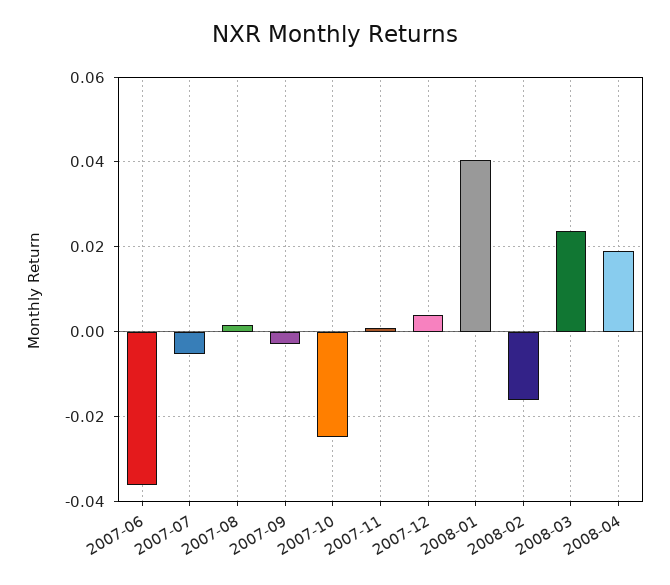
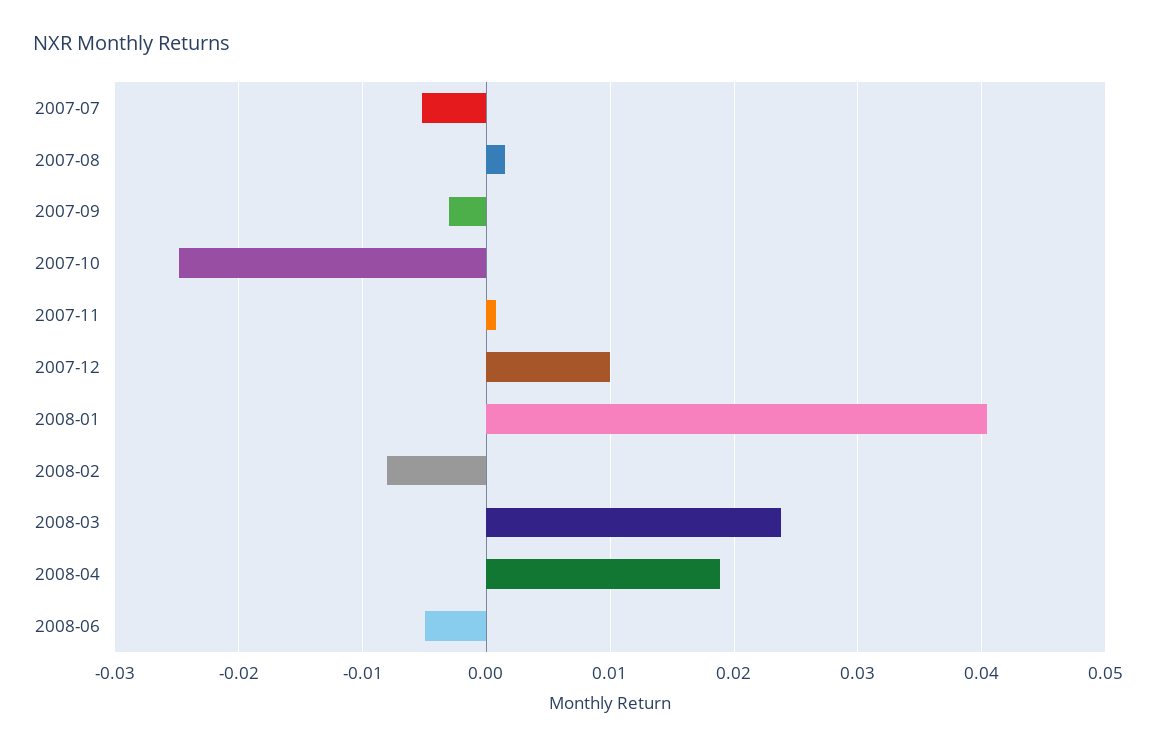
2007-06: -0.036 -> none
2007-12: 0.004 -> 0.01
2008-02: -0.016 -> -0.008
2008-06: none -> -0.005

